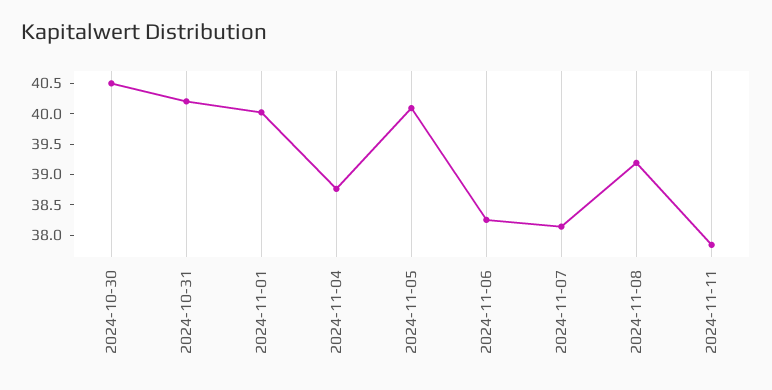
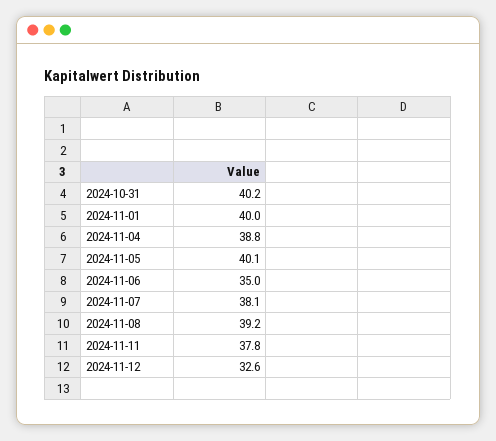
2024-10-30: 40.5 -> none
2024-11-06: 38.25 -> 35
2024-11-12: none -> 32.6

